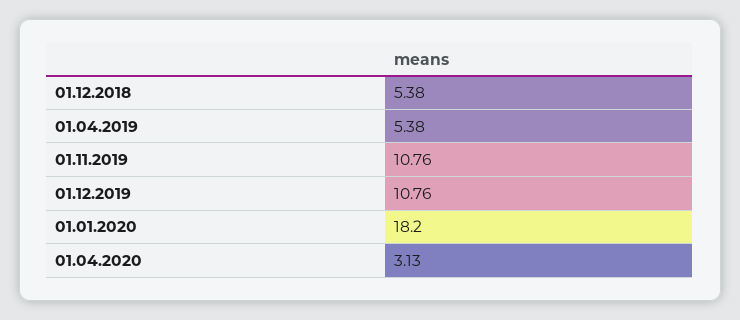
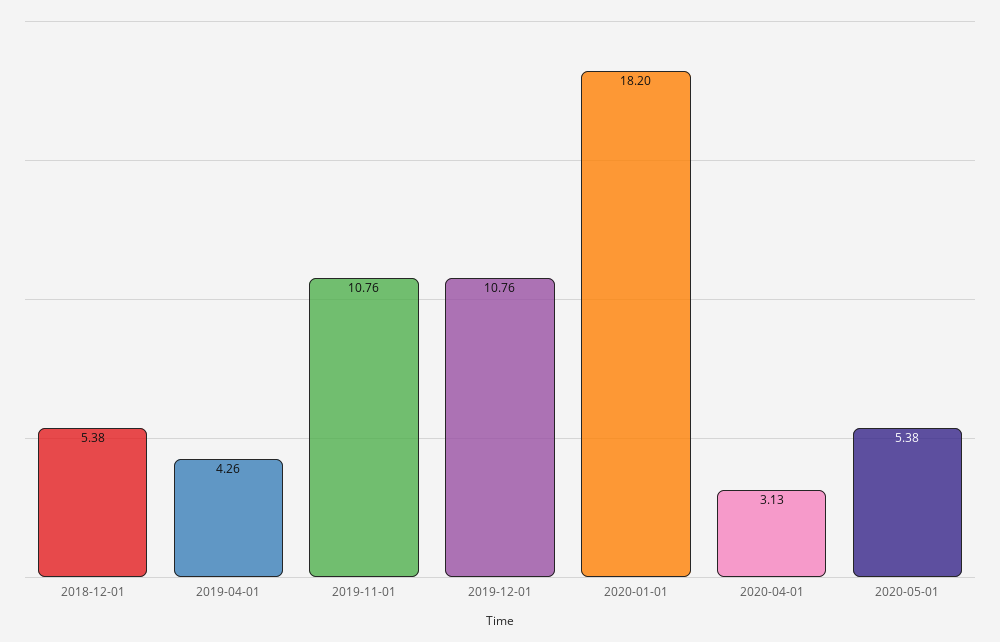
01.04.2019: 5.38 -> 4.26
2020-05-01: none -> 5.38

